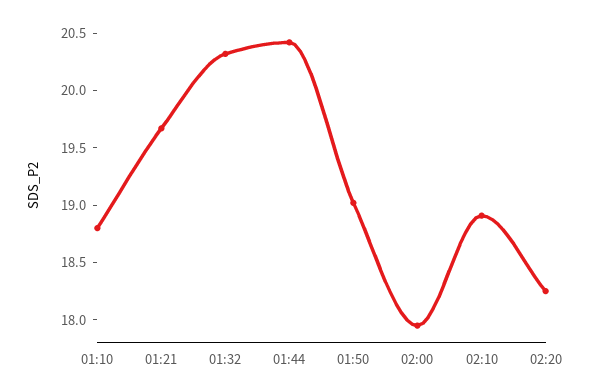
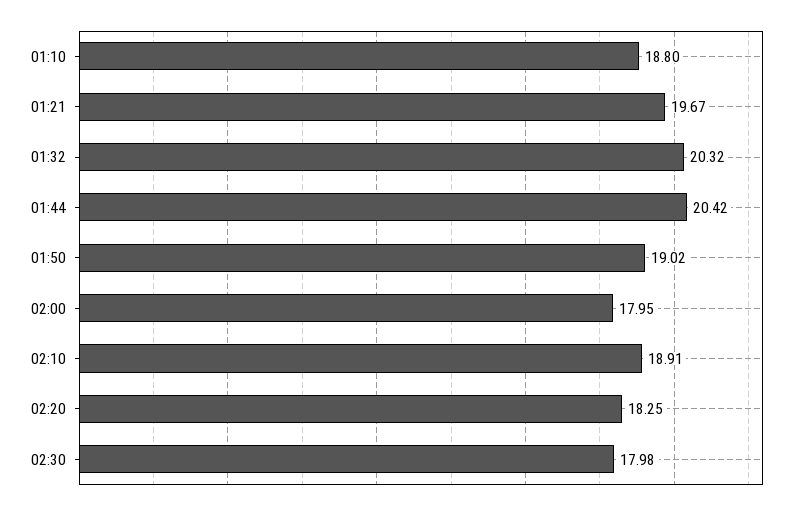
02:30: none -> 17.98

